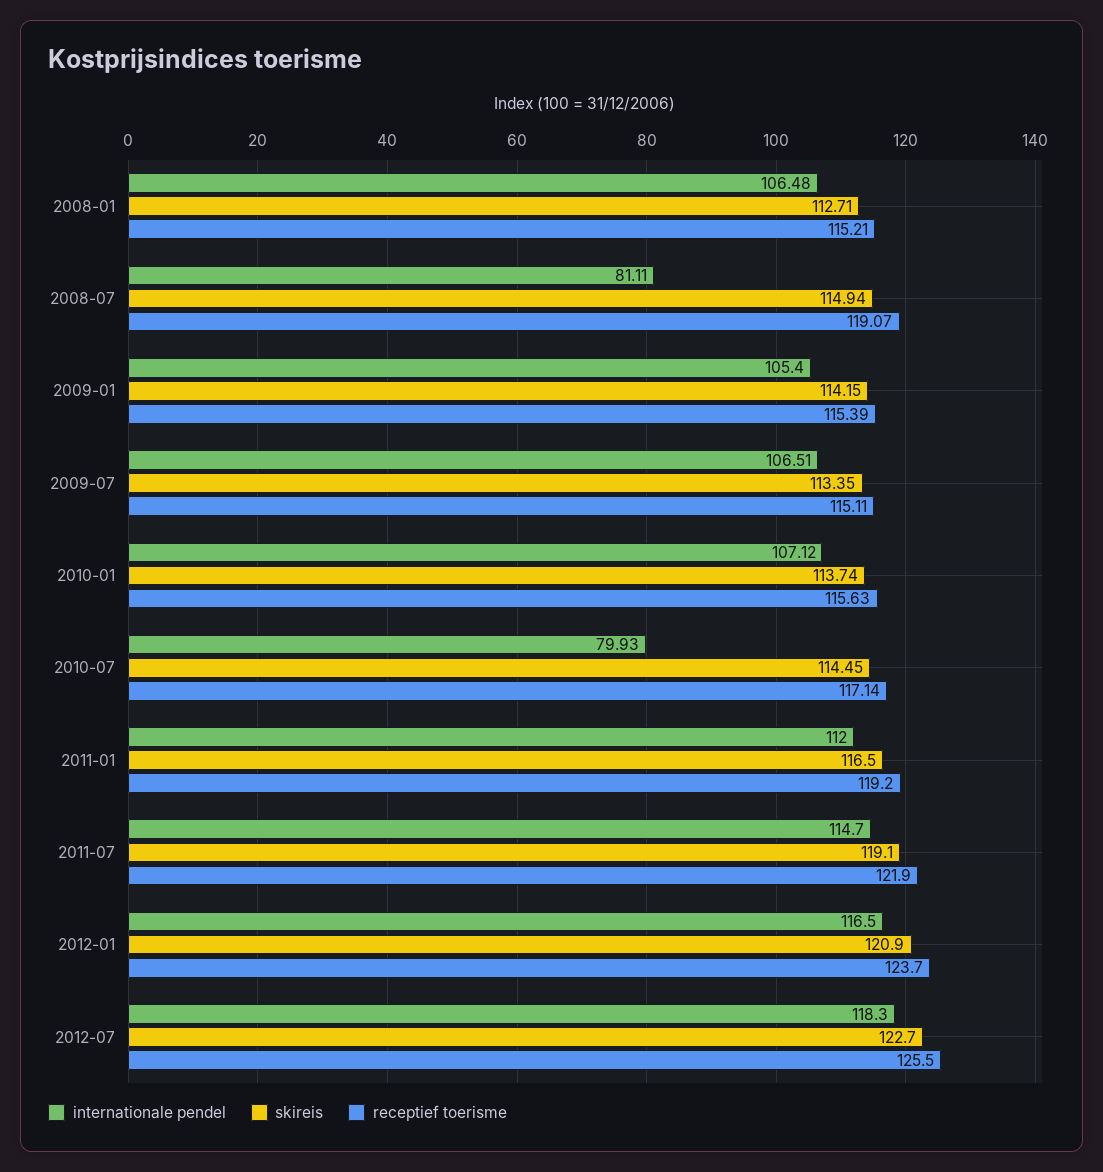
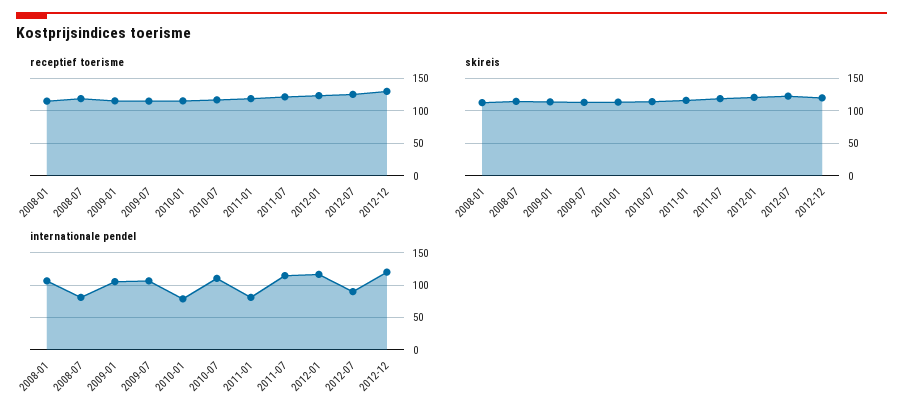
internationale pendel, 2010-01: 107.12 -> 80
internationale pendel, 2010-07: 79.93 -> 110
internationale pendel, 2011-01: 112 -> 80
internationale pendel, 2012-07: 118.3 -> 90
receptief toerisme, 2012-12: none -> 130
skireis, 2012-12: none -> 120
internationale pendel, 2012-12: none -> 120

